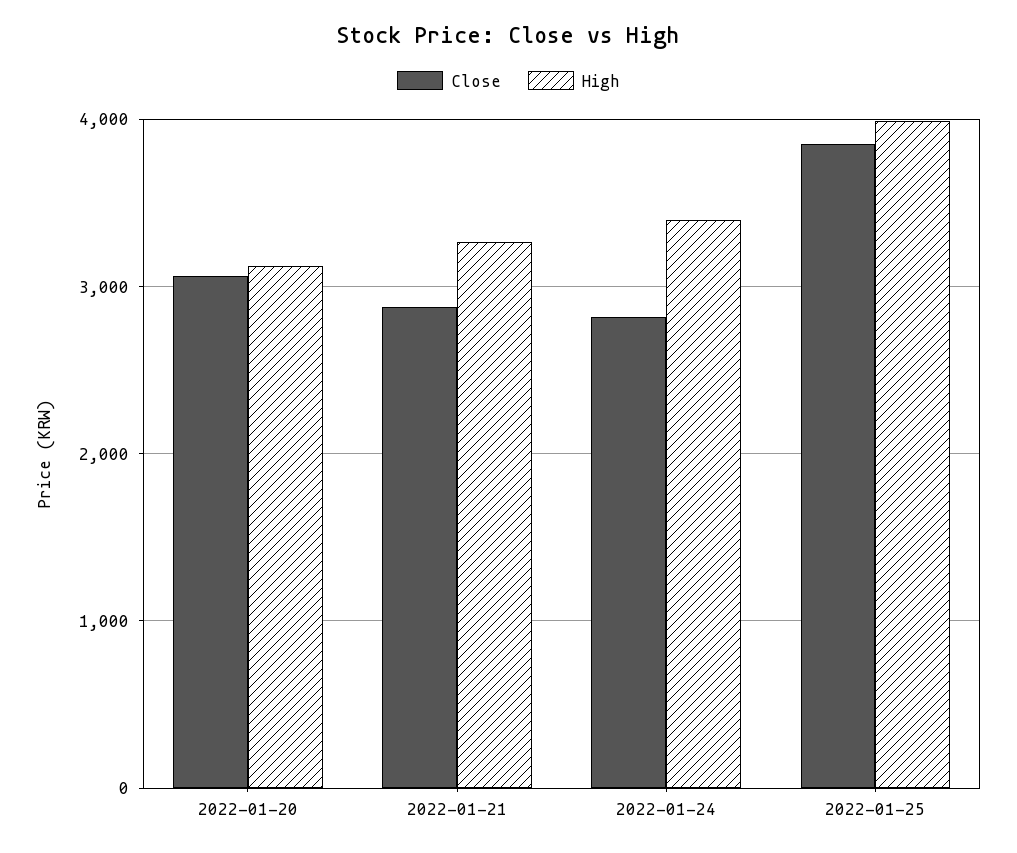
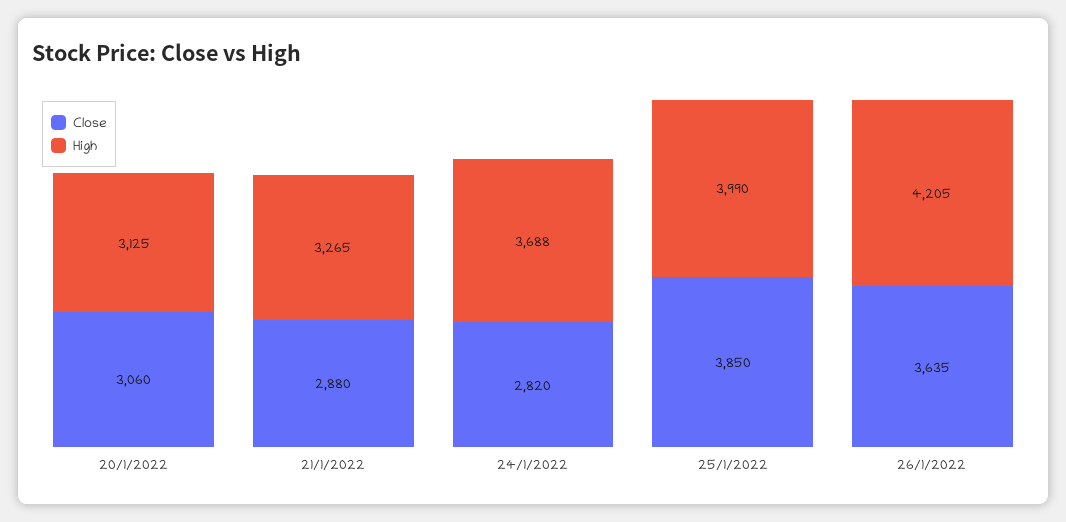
High, 2022-01-24: 3400 -> 3688
Close, 26/1/2022: none -> 3635
High, 26/1/2022: none -> 4205

